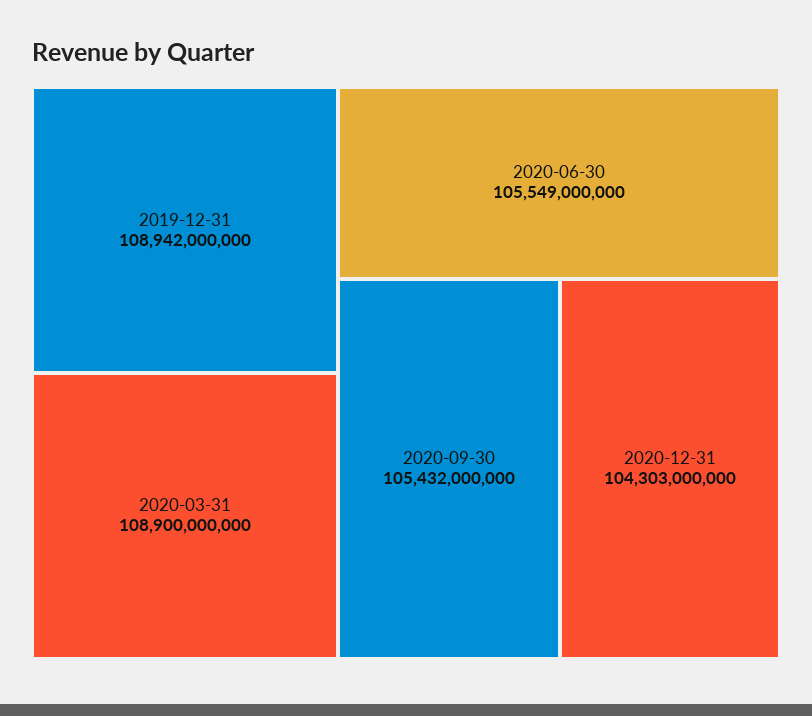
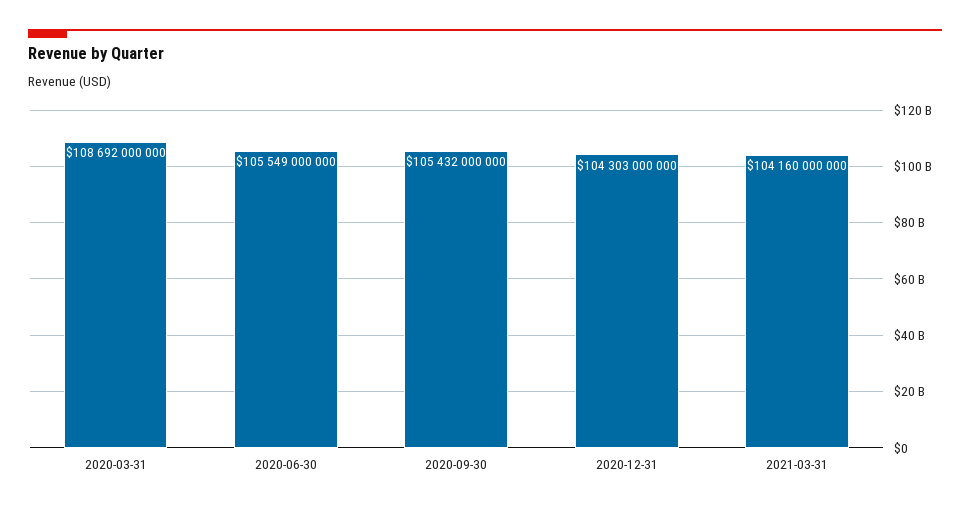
2019-12-31: 108942000000 -> none
2020-03-31: 108900000000 -> 108692000000
2021-03-31: none -> 104160000000

